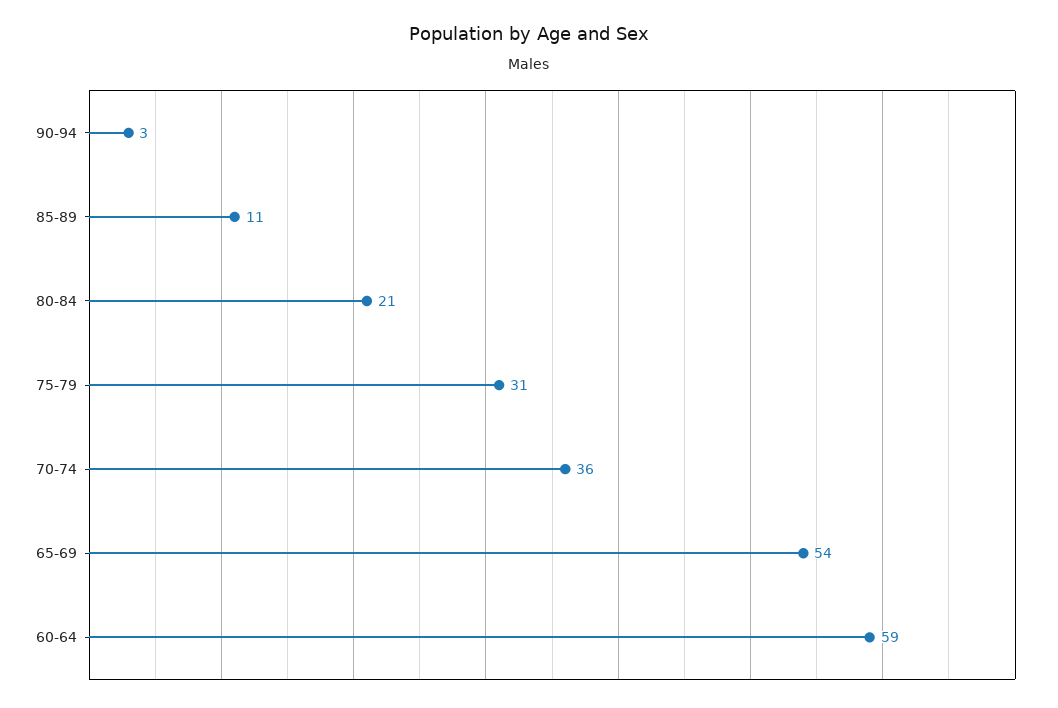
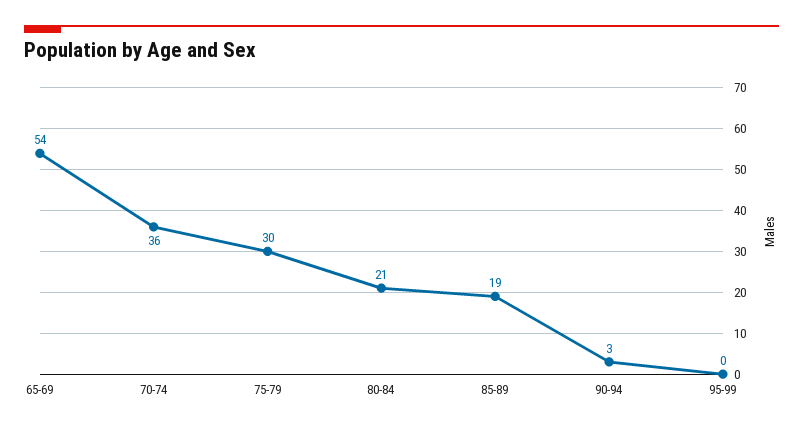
85-89: 11 -> 19
75-79: 31 -> 30
60-64: 59 -> none
95-99: none -> 0

